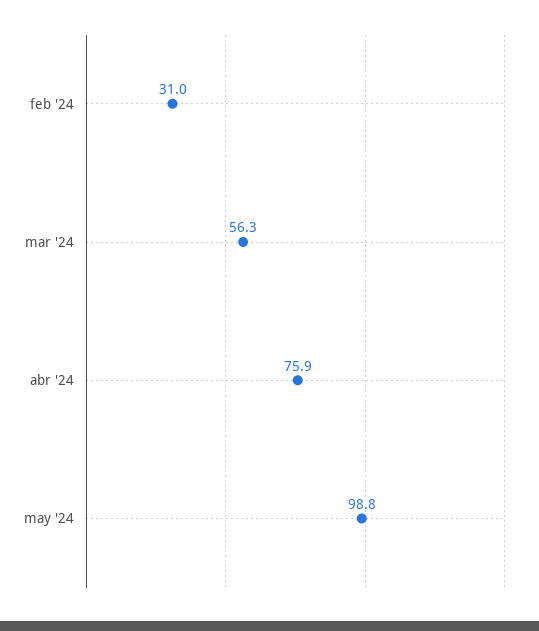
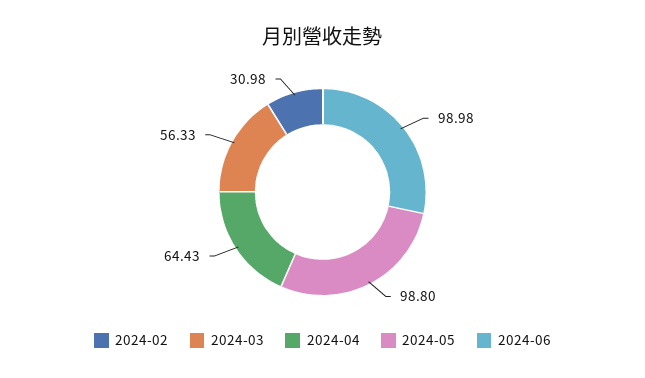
abr '24: 75.9 -> 64.43
2024-06: none -> 98.98

